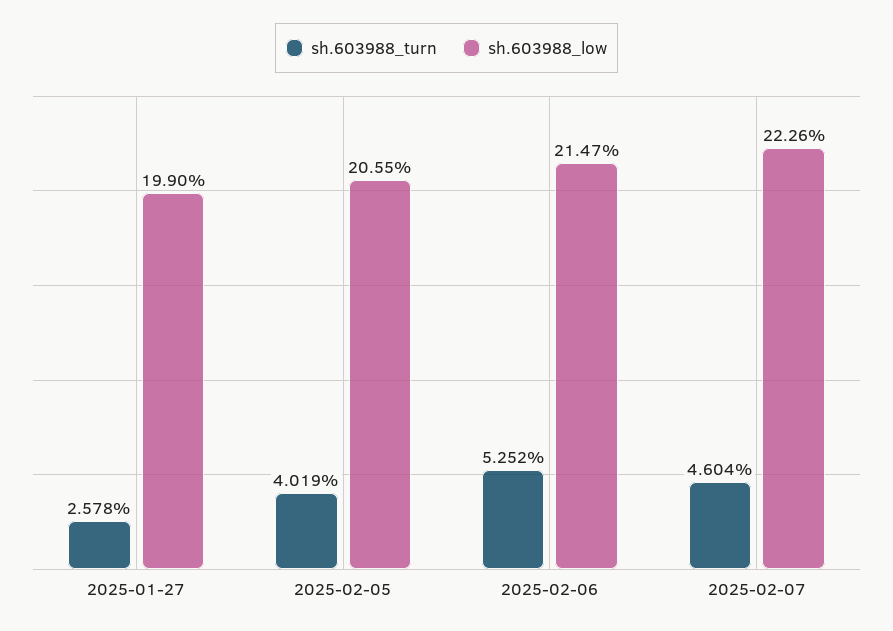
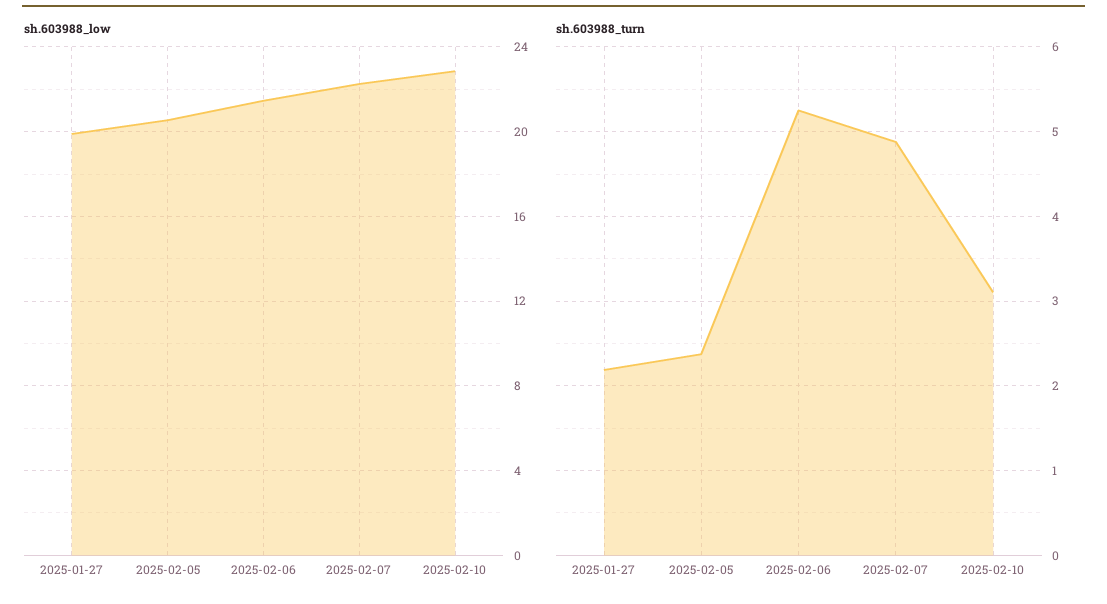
sh.603988_turn, 2025-01-27: 2.578 -> 2.2
sh.603988_turn, 2025-02-05: 4.019 -> 2.4
sh.603988_turn, 2025-02-07: 4.604 -> 4.9
sh.603988_low, 2025-02-10: none -> 23
sh.603988_turn, 2025-02-10: none -> 3.1

